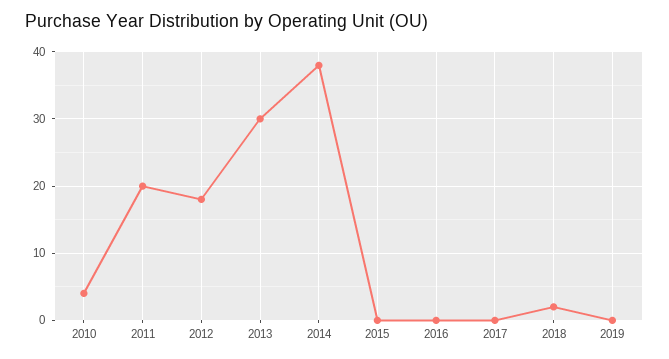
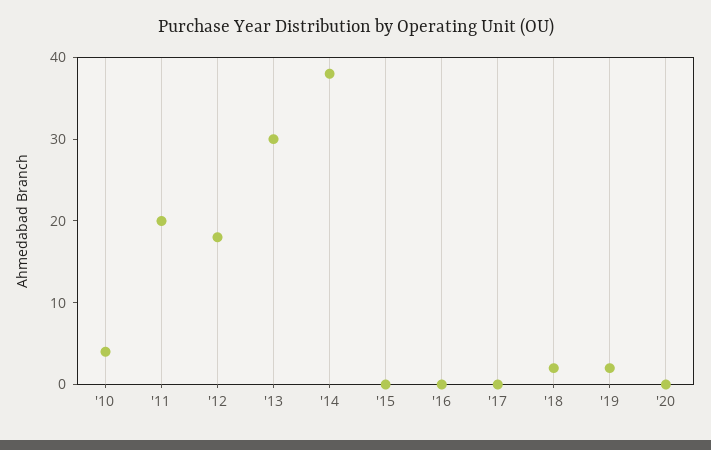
2019: 0 -> 2
'20: none -> 0

